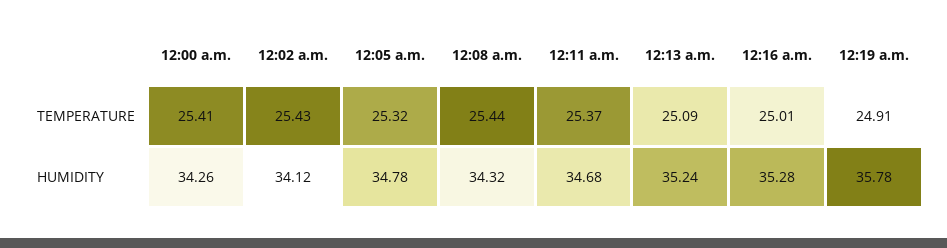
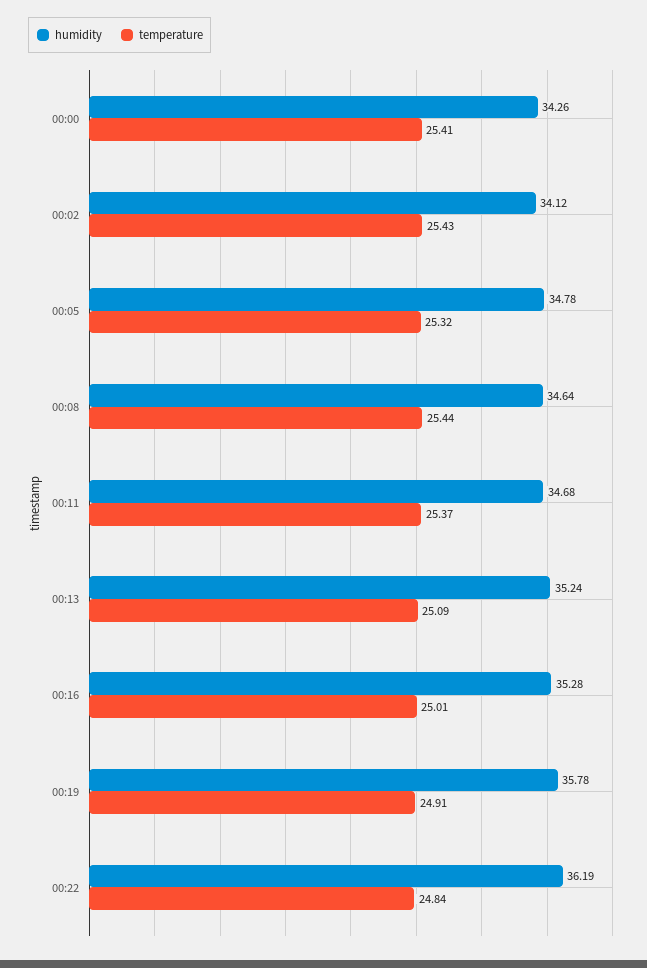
HUMIDITY, 12:08 a.m.: 34.32 -> 34.64
HUMIDITY, 00:22: none -> 36.19
TEMPERATURE, 00:22: none -> 24.84

